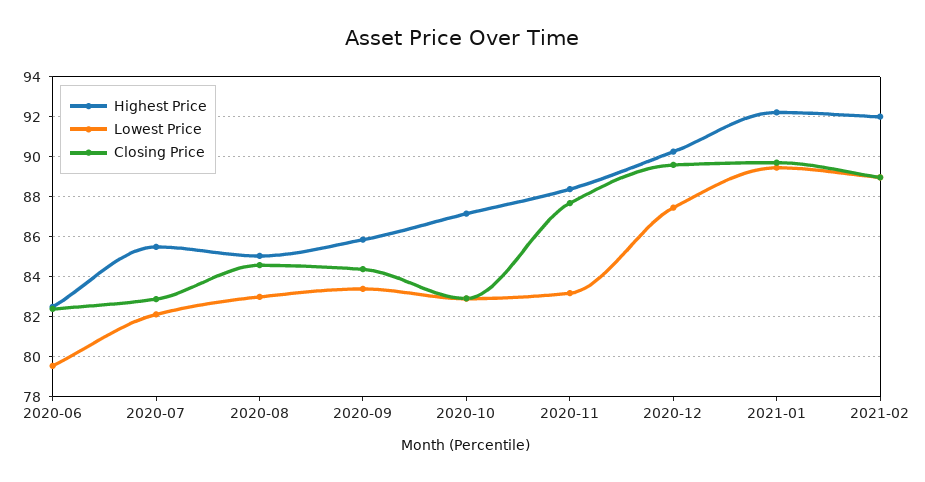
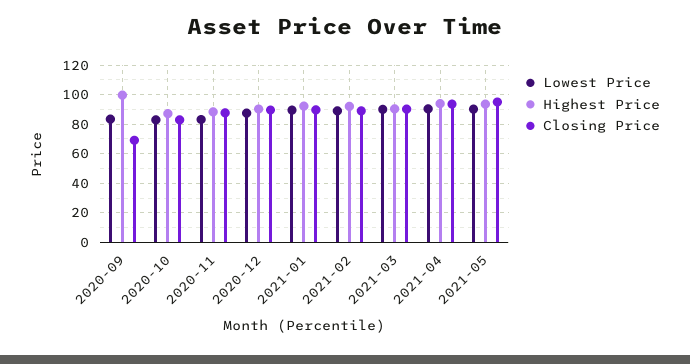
Highest Price, 2020-06: 82.5 -> none
Lowest Price, 2020-06: 79.5 -> none
Closing Price, 2020-06: 82.5 -> none
Highest Price, 2020-07: 85.5 -> none
Lowest Price, 2020-07: 82 -> none
Closing Price, 2020-07: 83 -> none
Highest Price, 2020-08: 85 -> none
Lowest Price, 2020-08: 83 -> none
Closing Price, 2020-08: 84.5 -> none
Highest Price, 2020-09: 86 -> 100
Closing Price, 2020-09: 84.5 -> 70
Lowest Price, 2021-03: none -> 90
Highest Price, 2021-03: none -> 90
Closing Price, 2021-03: none -> 90
Lowest Price, 2021-04: none -> 90
Highest Price, 2021-04: none -> 95
Closing Price, 2021-04: none -> 95
Lowest Price, 2021-05: none -> 90
Highest Price, 2021-05: none -> 95
Closing Price, 2021-05: none -> 95

